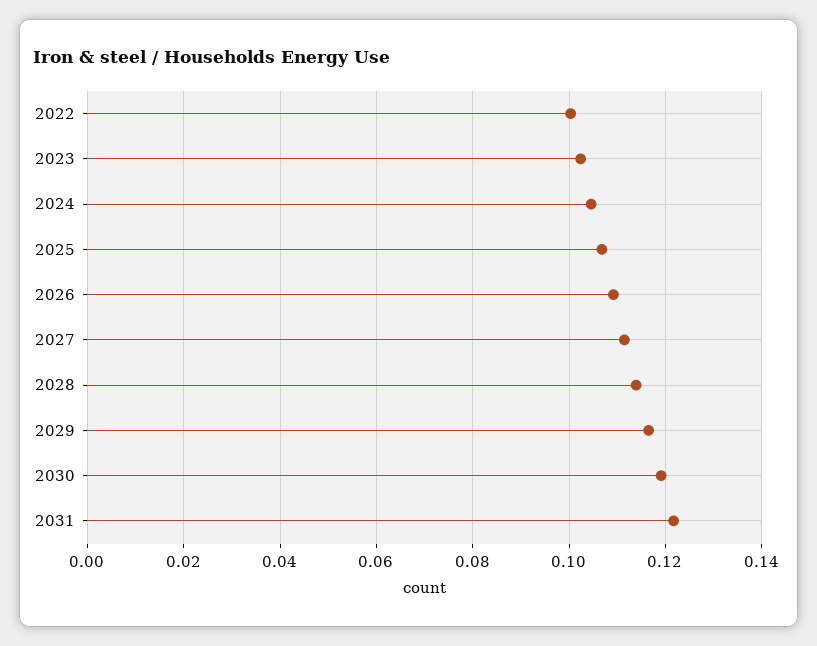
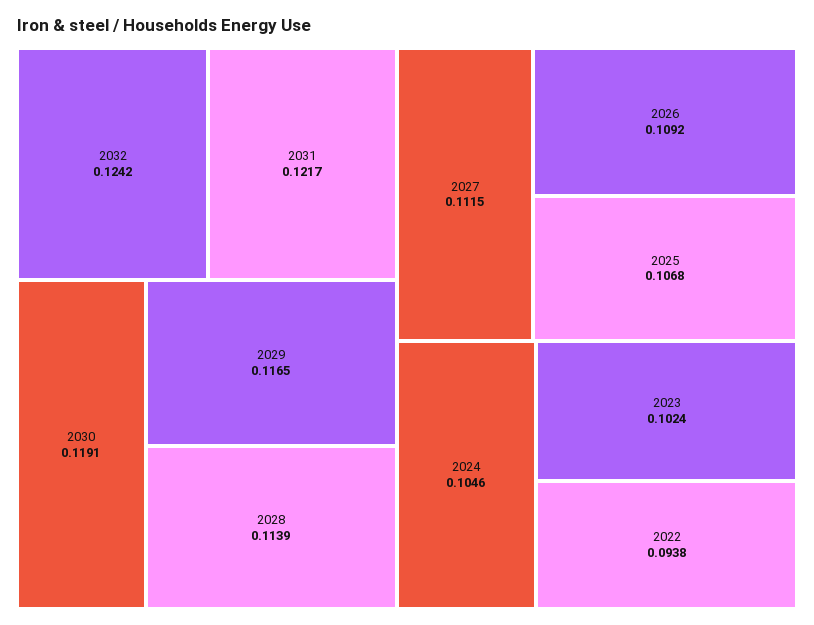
2022: 0.1 -> 0.0938
2032: none -> 0.1242

